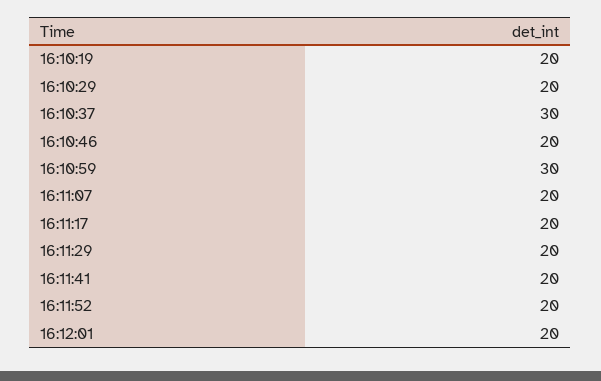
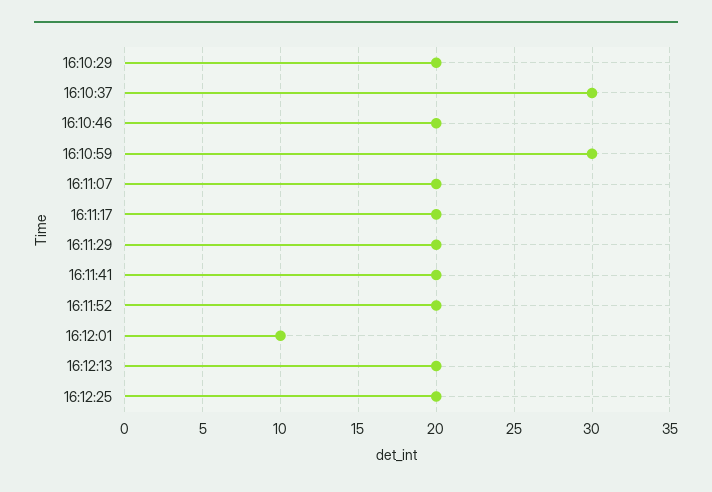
16:10:19: 20 -> none
16:12:01: 20 -> 10
16:12:13: none -> 20
16:12:25: none -> 20

